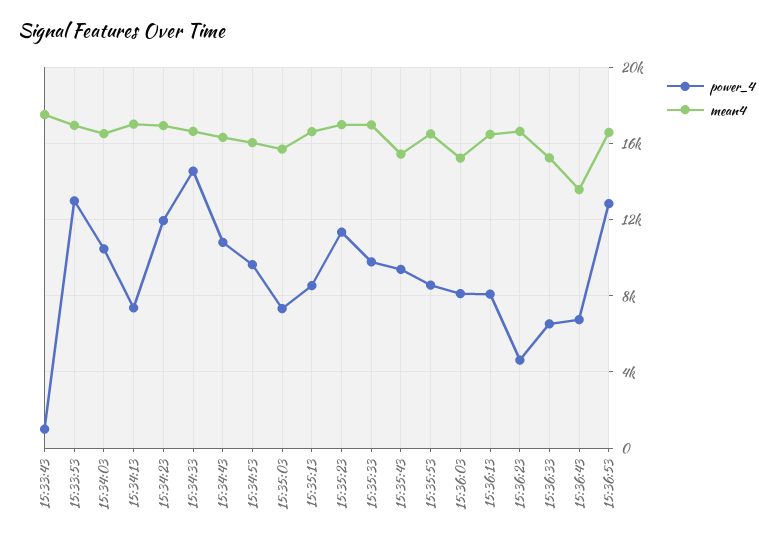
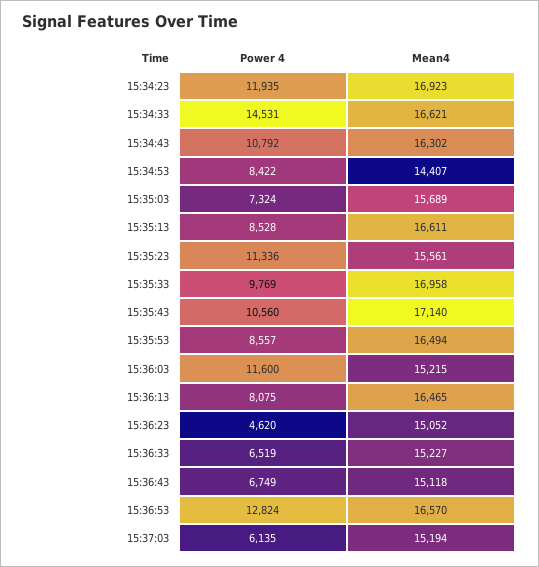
power_4, 15:33:43: 1000 -> none
mean4, 15:33:43: 17500 -> none
power_4, 15:33:53: 13000 -> none
mean4, 15:33:53: 17000 -> none
power_4, 15:34:03: 10500 -> none
mean4, 15:34:03: 16500 -> none
power_4, 15:34:13: 7500 -> none
mean4, 15:34:13: 17000 -> none
power_4, 15:34:53: 9500 -> 8422
mean4, 15:34:53: 16000 -> 14407
mean4, 15:35:23: 17000 -> 15561
power_4, 15:35:43: 9500 -> 10560
mean4, 15:35:43: 15500 -> 17140
power_4, 15:36:03: 8000 -> 11600
mean4, 15:36:23: 16500 -> 15052
mean4, 15:36:43: 13500 -> 15118
power_4, 15:37:03: none -> 6135
mean4, 15:37:03: none -> 15194

